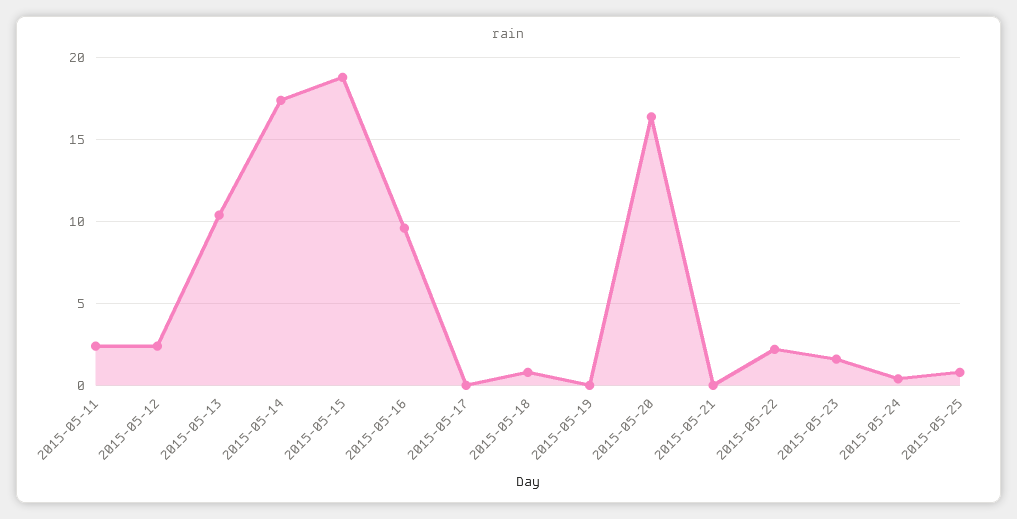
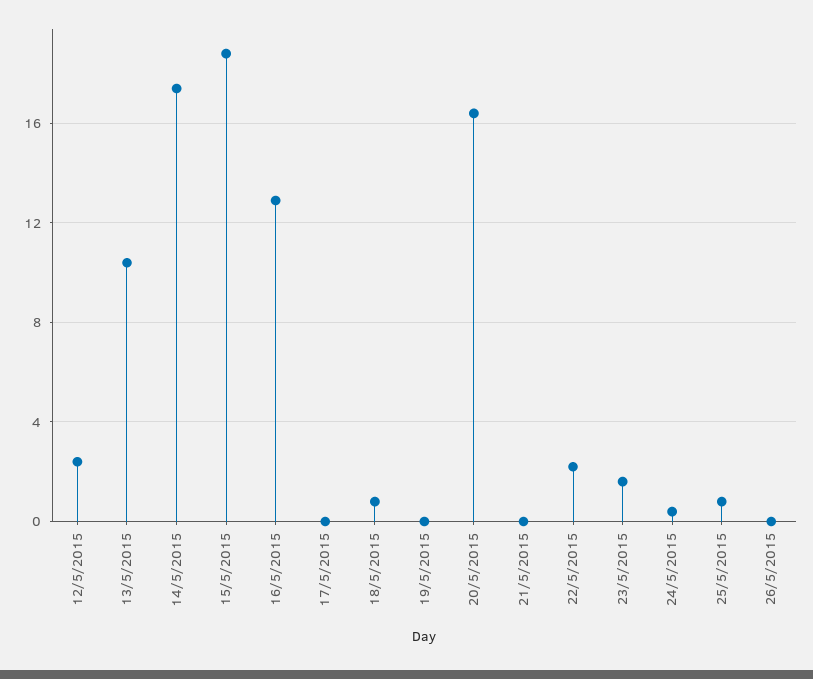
2015-05-11: 2.5 -> none
2015-05-16: 9.5 -> 13
26/5/2015: none -> 0

